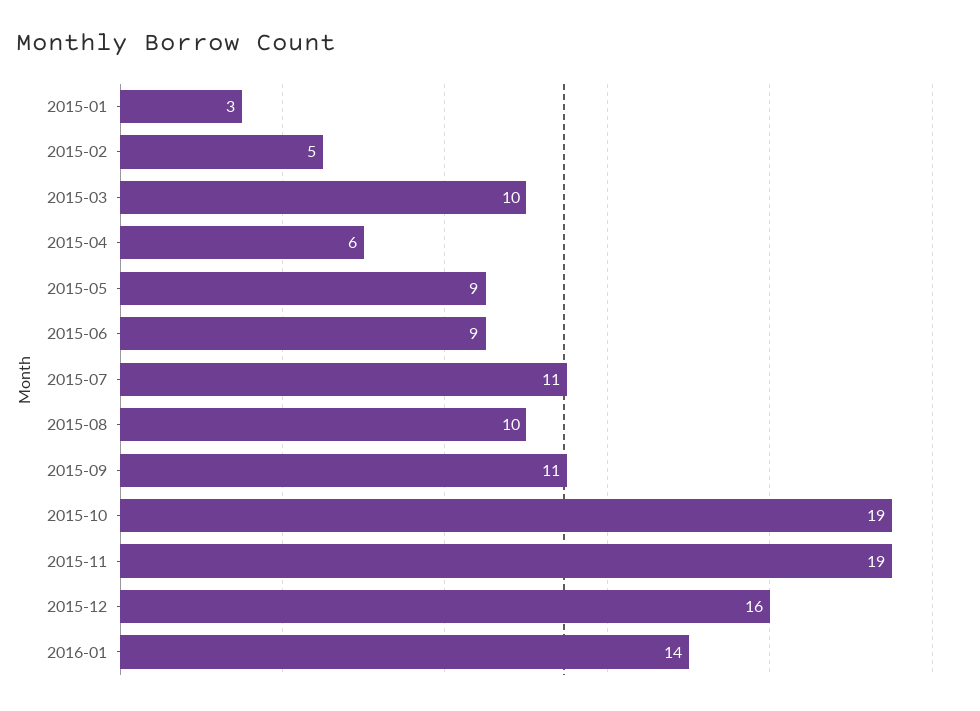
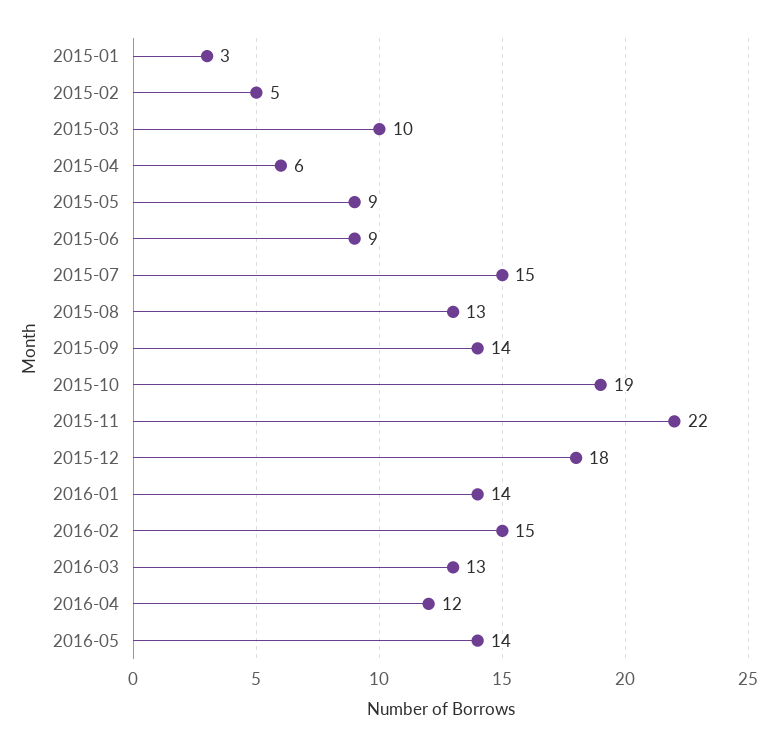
2015-07: 11 -> 15
2015-08: 10 -> 13
2015-09: 11 -> 14
2015-11: 19 -> 22
2015-12: 16 -> 18
2016-02: none -> 15
2016-03: none -> 13
2016-04: none -> 12
2016-05: none -> 14

